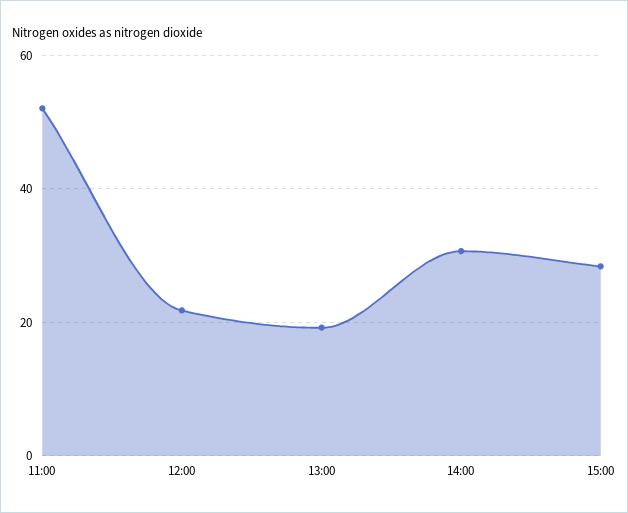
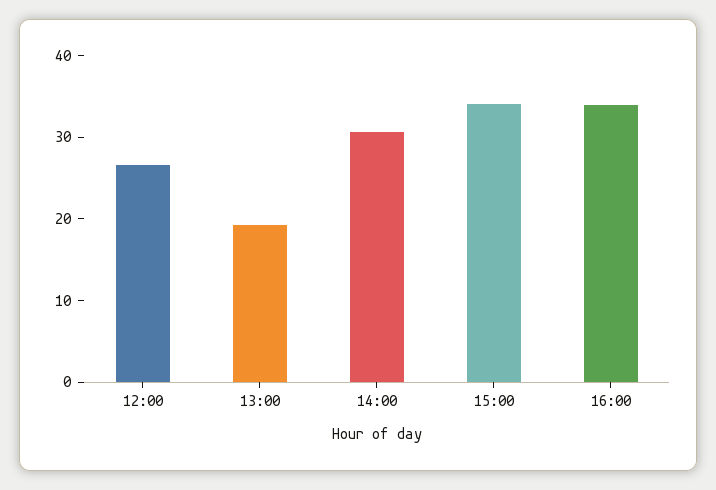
11:00: 52 -> none
12:00: 22 -> 26
15:00: 28 -> 34
16:00: none -> 34

